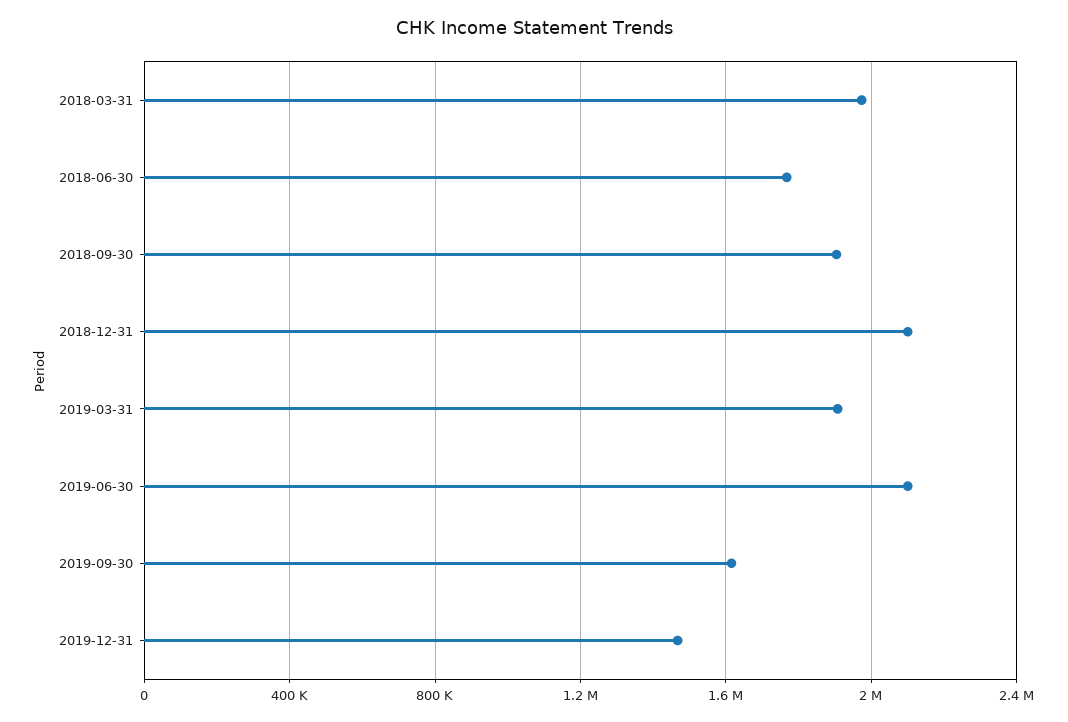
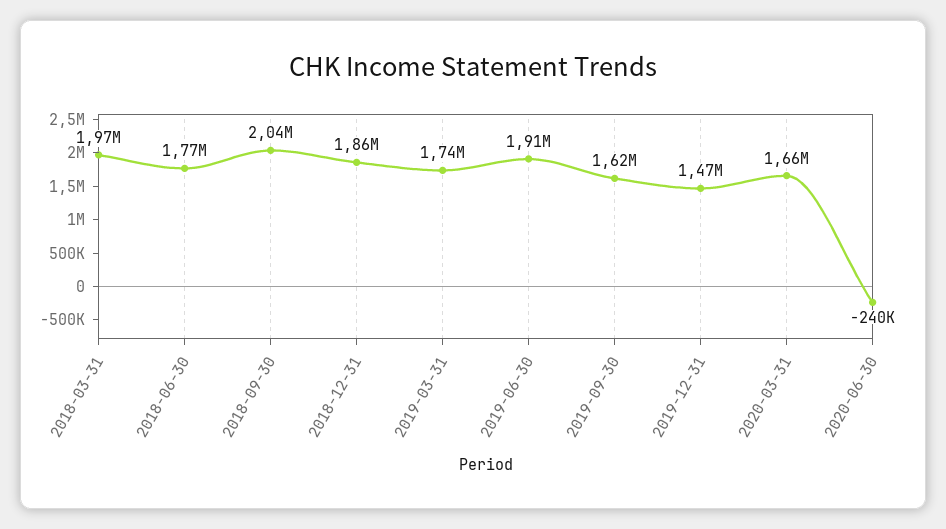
2018-09-30: 1900000 -> 2040000
2018-12-31: 2100000 -> 1860000
2019-03-31: 1900000 -> 1740000
2019-06-30: 2100000 -> 1910000
2020-03-31: none -> 1660000
2020-06-30: none -> -240000

